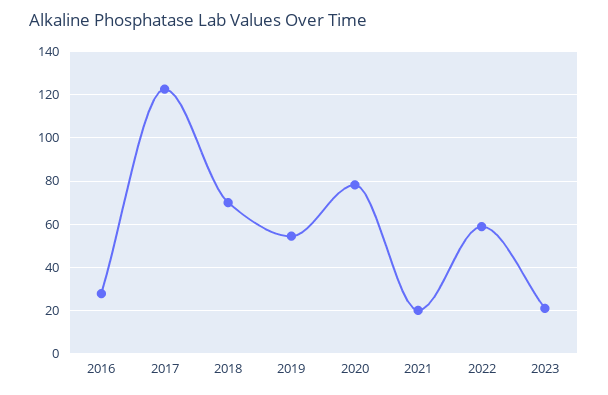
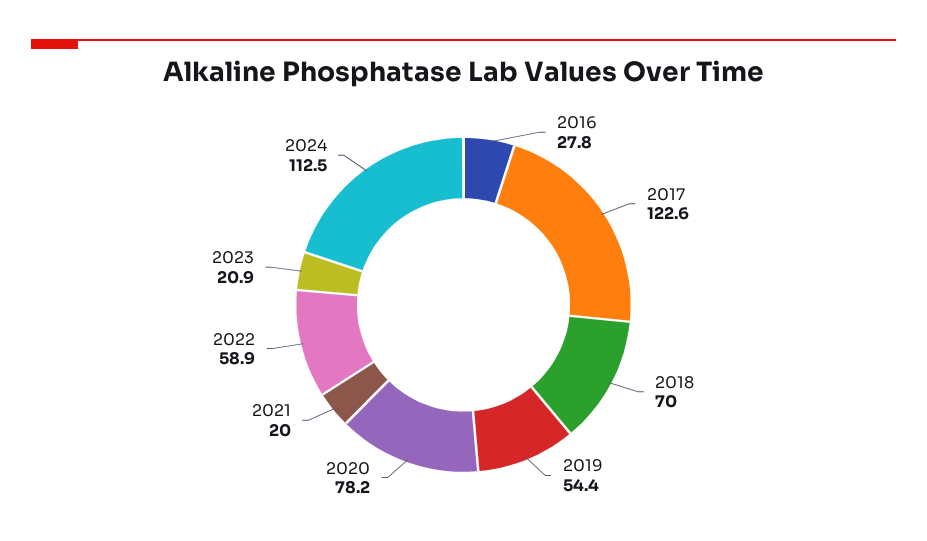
2024: none -> 112.5

